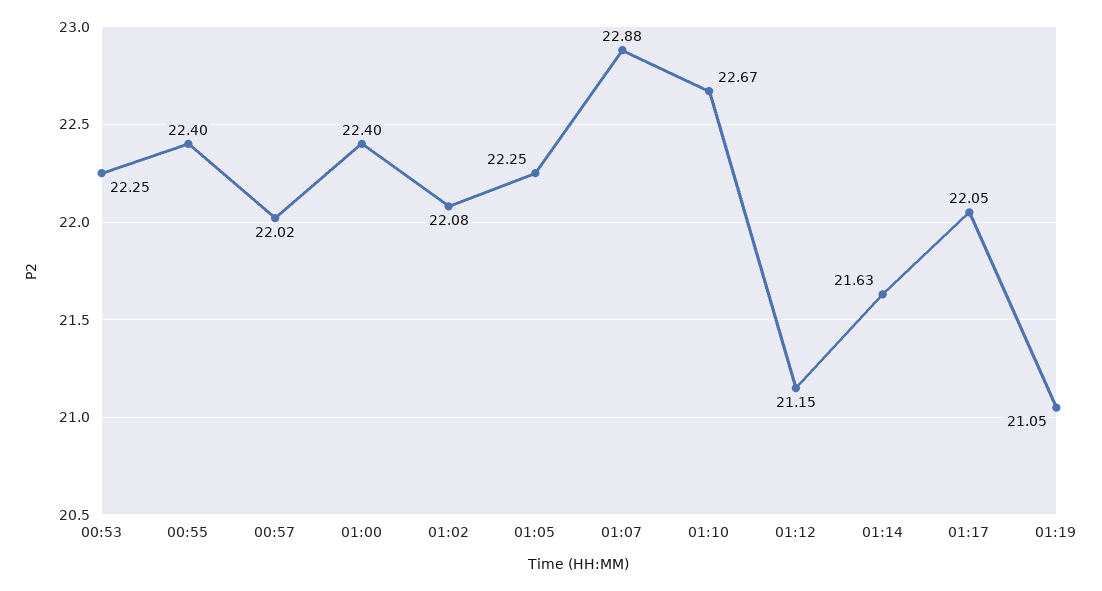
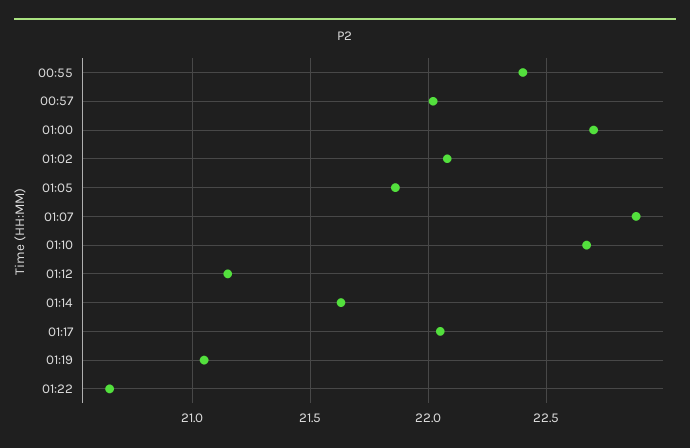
00:53: 22.25 -> none
01:00: 22.4 -> 22.7
01:05: 22.25 -> 21.85
01:22: none -> 20.65

